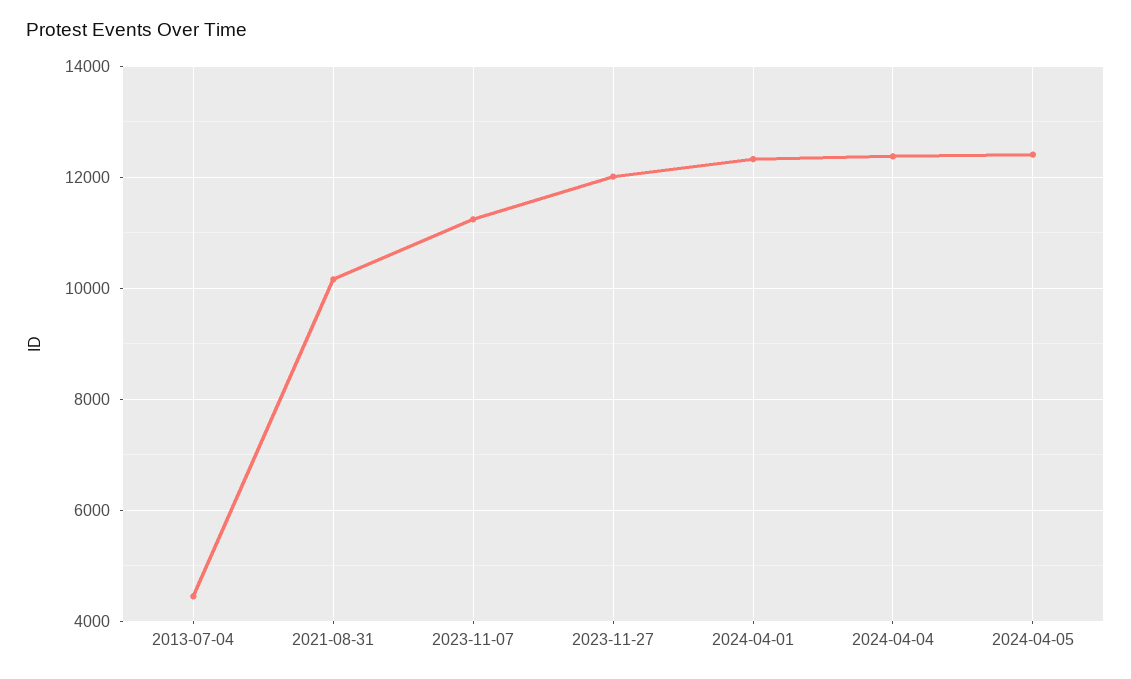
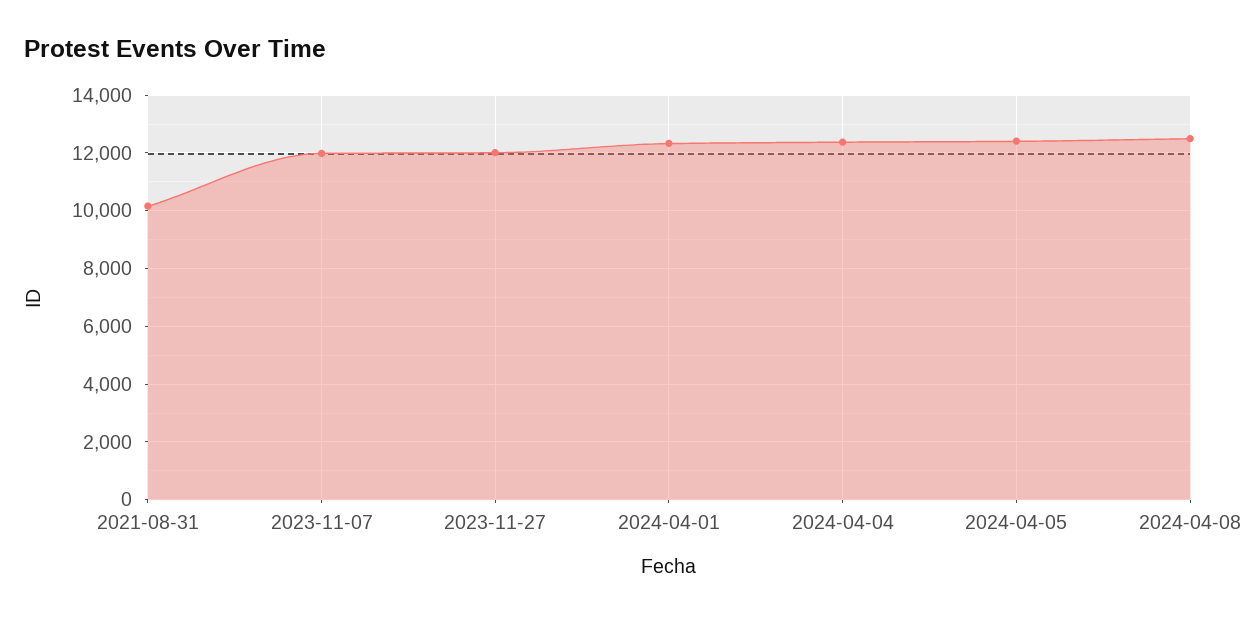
2013-07-04: 4400 -> none
2023-11-07: 11200 -> 12000
2024-04-08: none -> 12500

